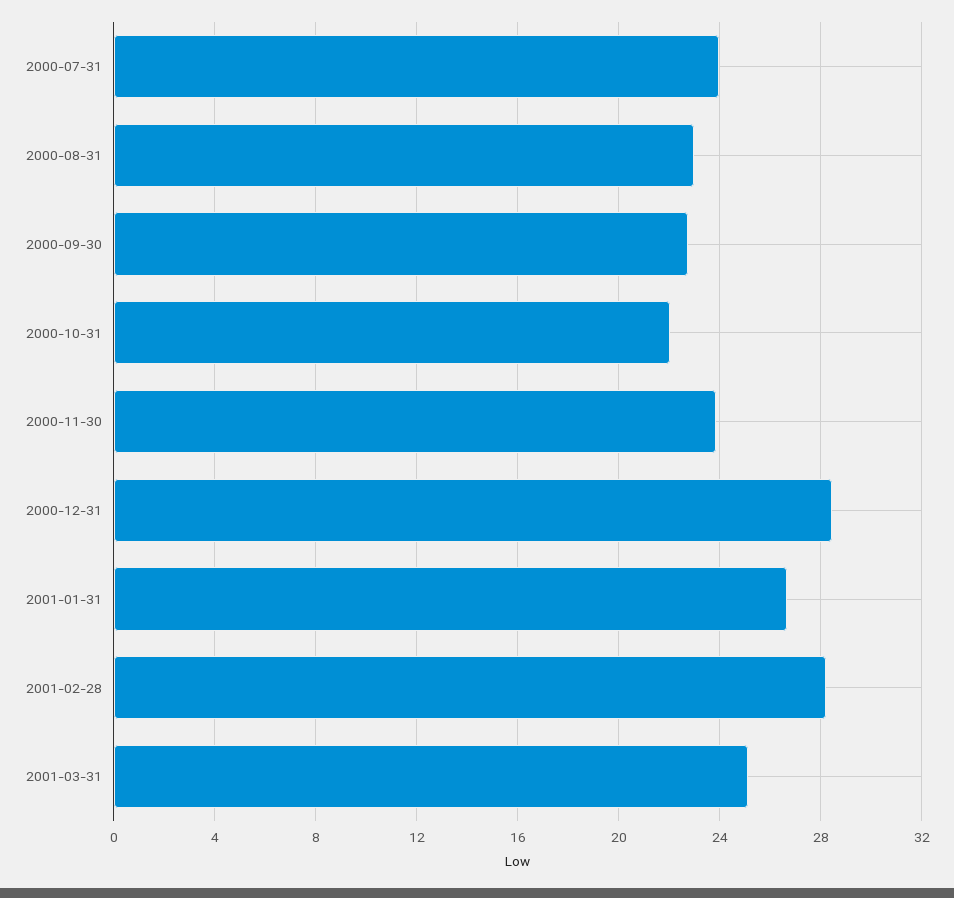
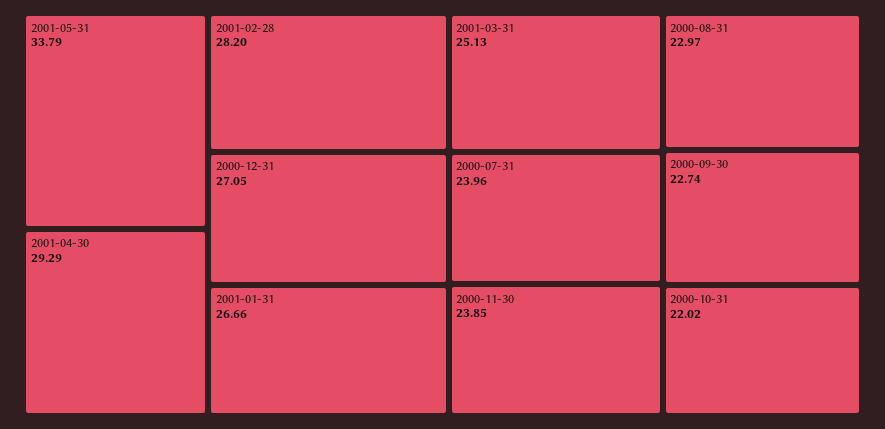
2000-12-31: 28.5 -> 27.05
2001-05-31: none -> 33.79
2001-04-30: none -> 29.29

